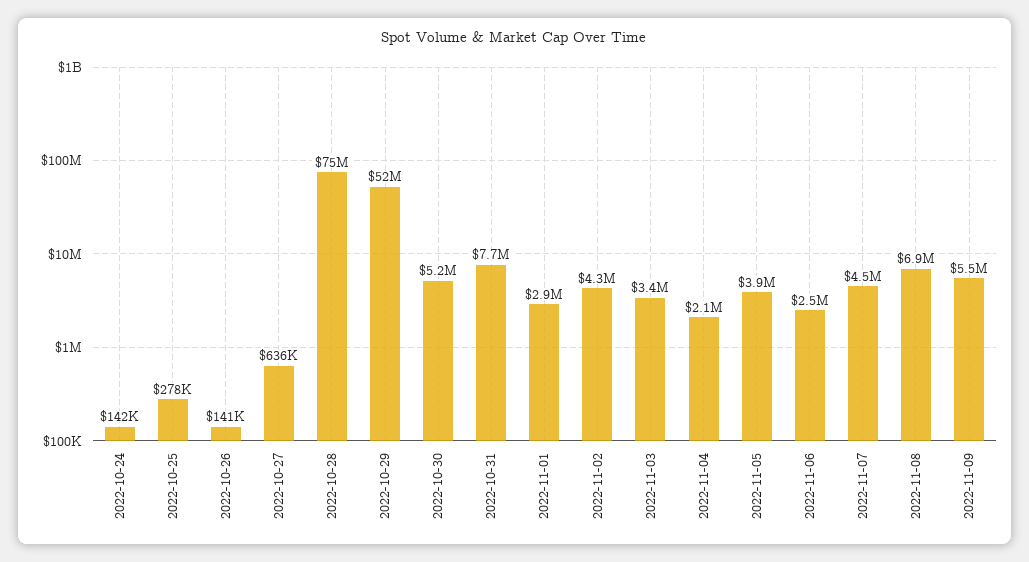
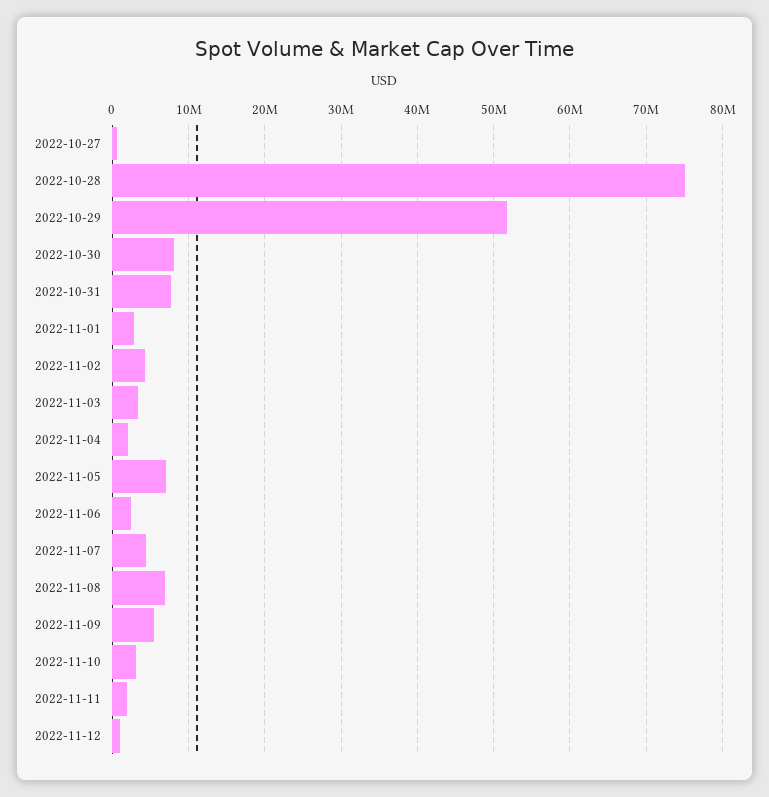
2022-10-24: 142000 -> none
2022-10-25: 278000 -> none
2022-10-26: 141000 -> none
2022-10-30: 5200000 -> 8000000
2022-11-05: 3900000 -> 7000000
2022-11-10: none -> 3000000
2022-11-11: none -> 2000000
2022-11-12: none -> 1000000

